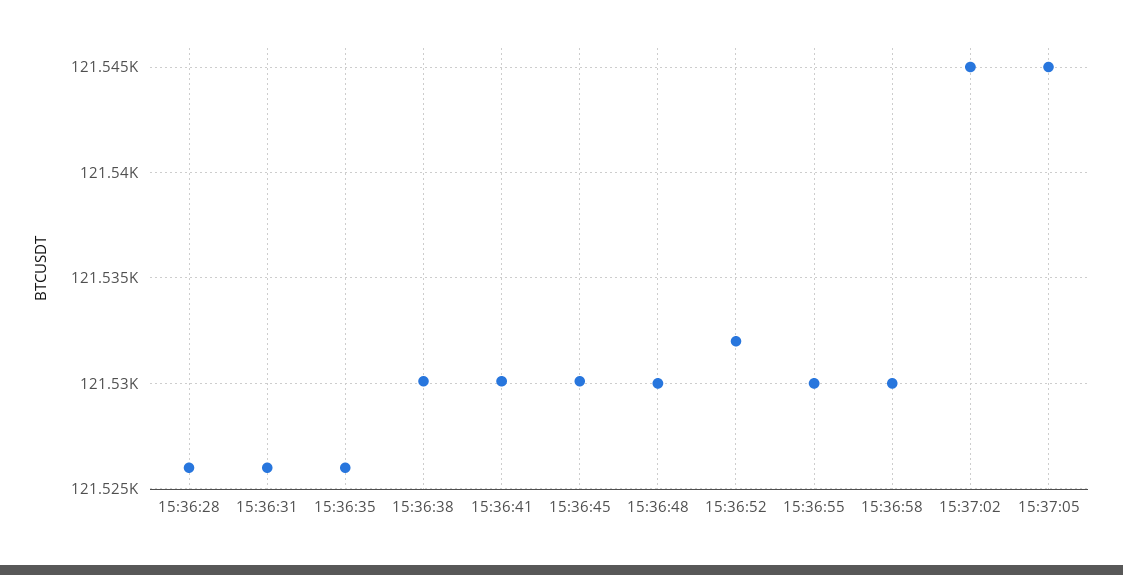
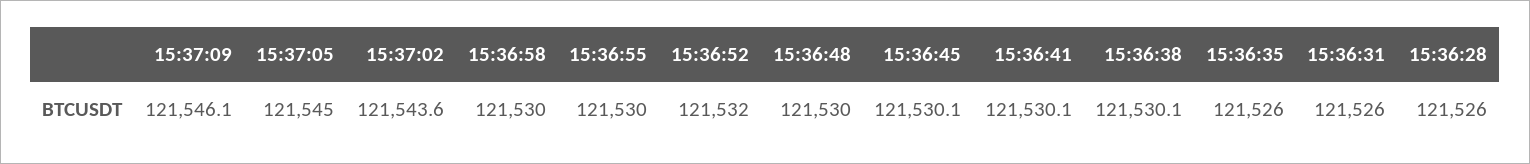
15:37:02: 121545 -> 121543.6
15:37:09: none -> 121546.1

